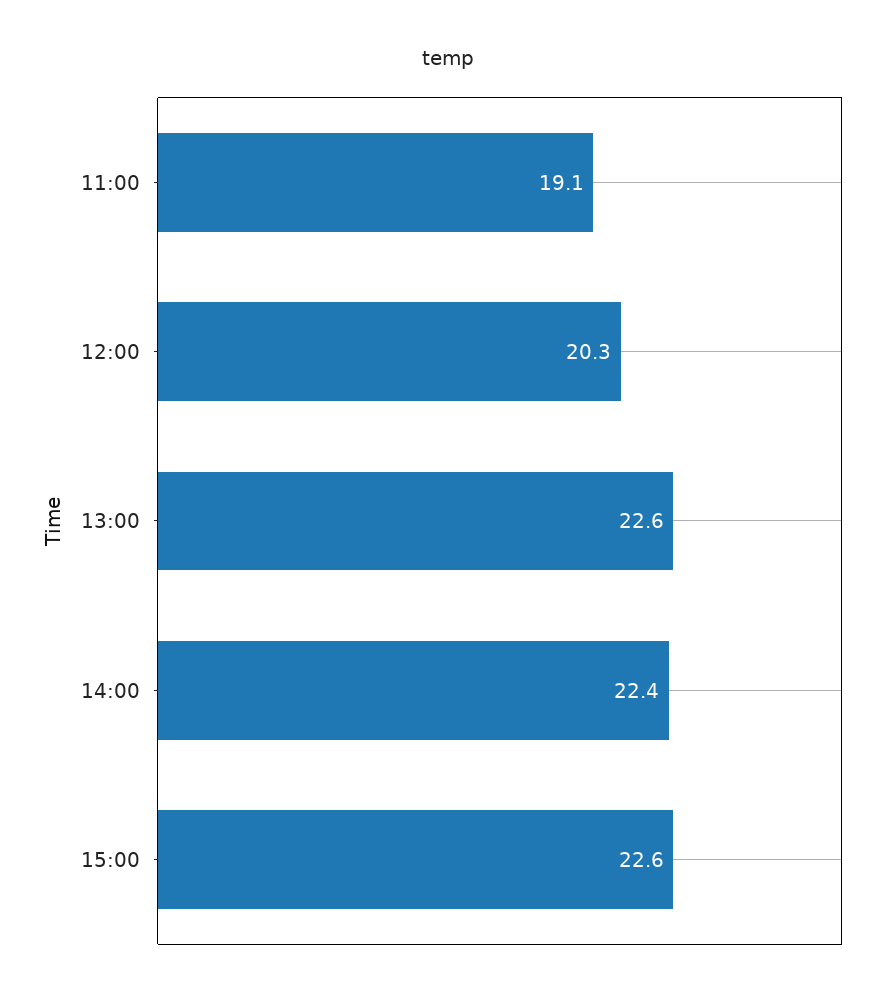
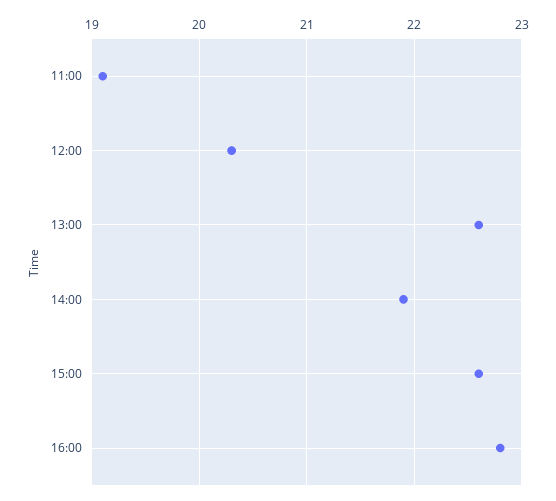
14:00: 22.4 -> 21.9
16:00: none -> 22.8

